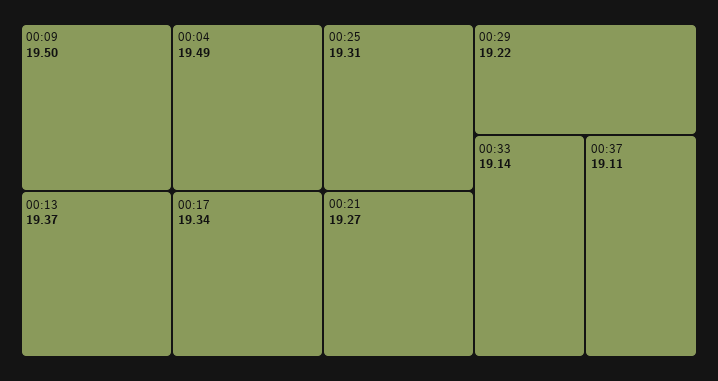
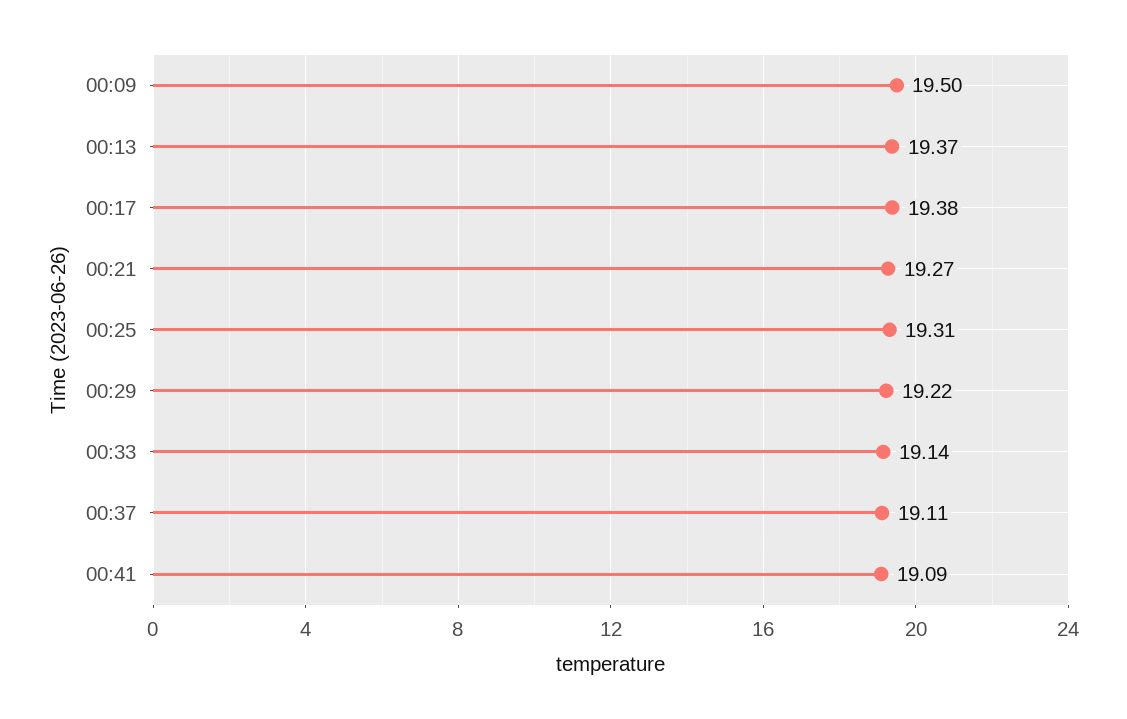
00:04: 19.49 -> none
00:17: 19.34 -> 19.38
00:41: none -> 19.09

